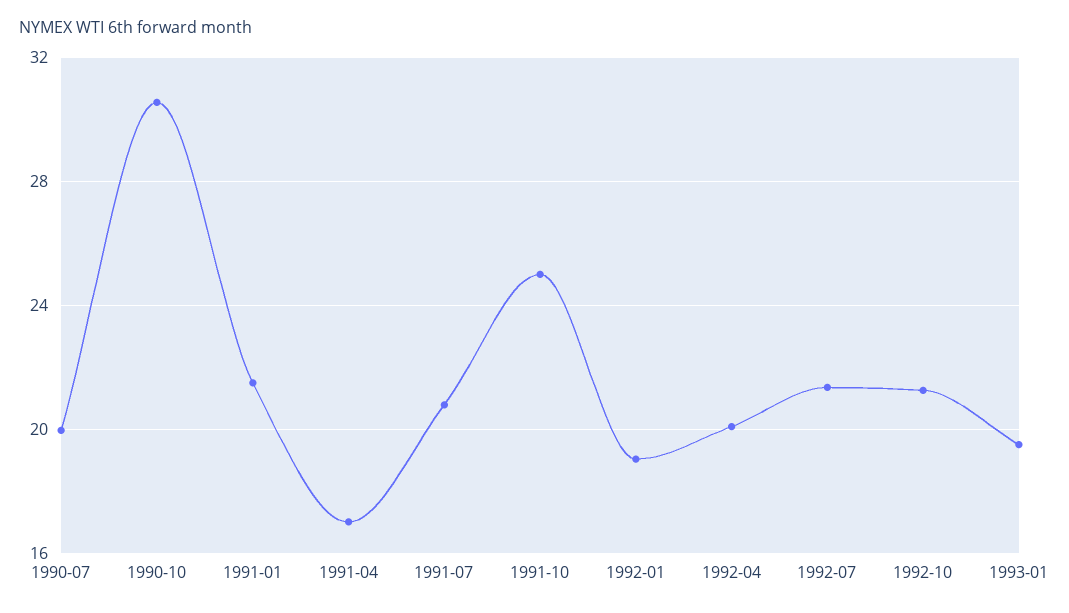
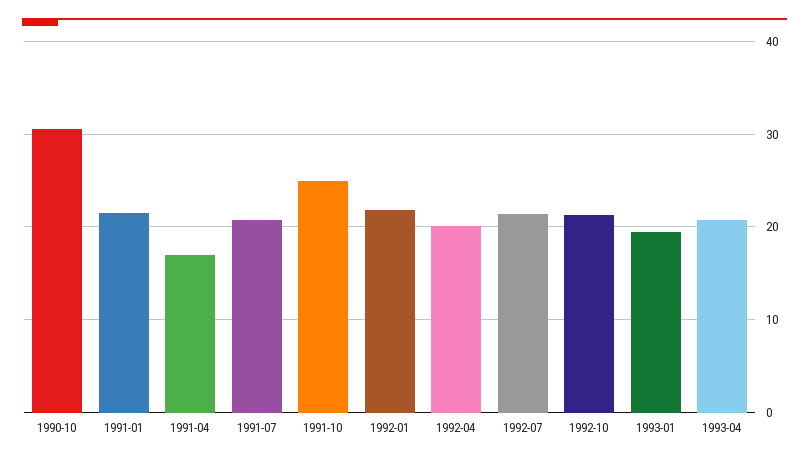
1990-07: 20 -> none
1992-01: 19 -> 22
1993-04: none -> 21

